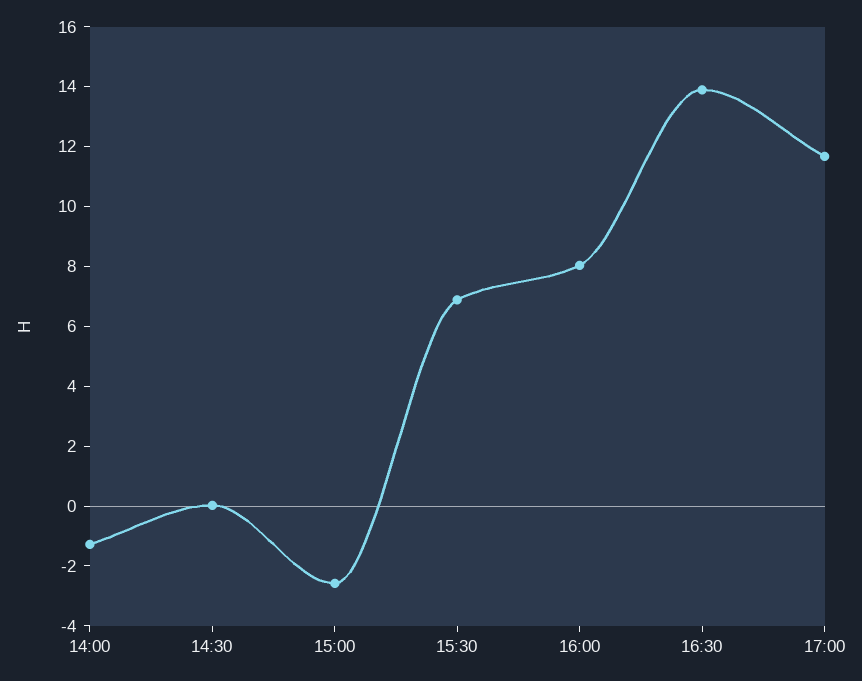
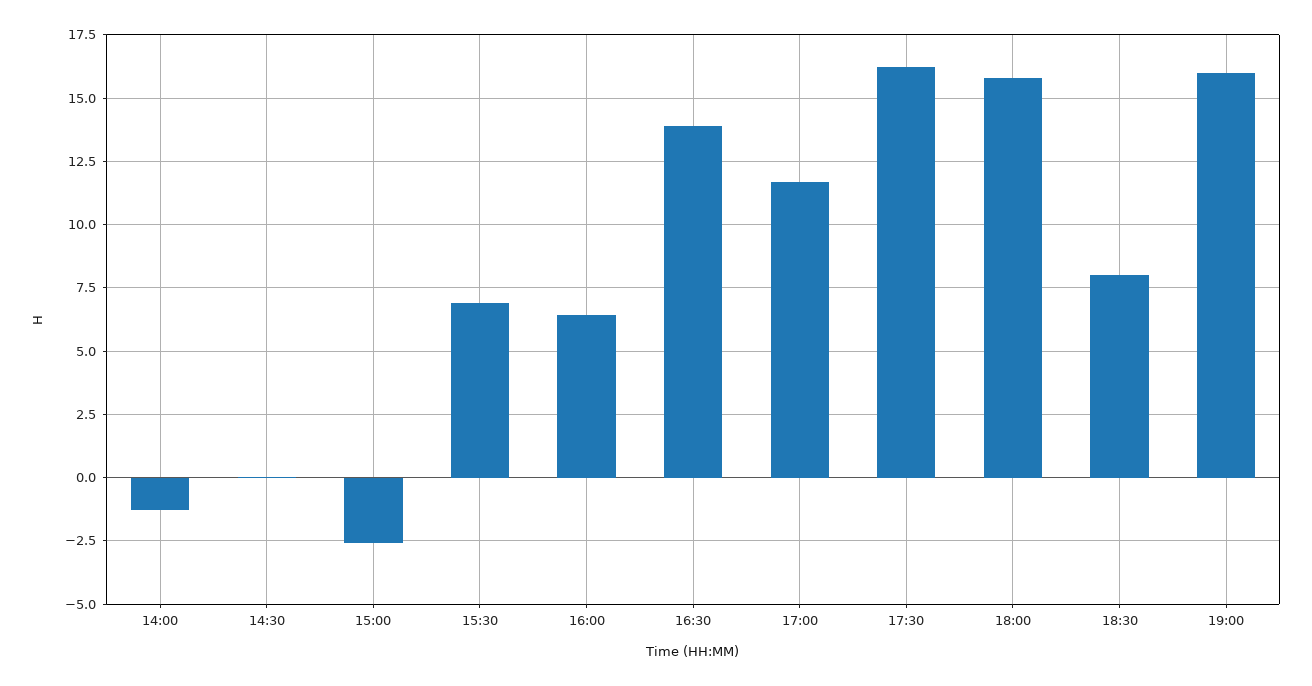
16:00: 8 -> 6.5
17:30: none -> 16.25
18:00: none -> 15.75
18:30: none -> 8
19:00: none -> 16

